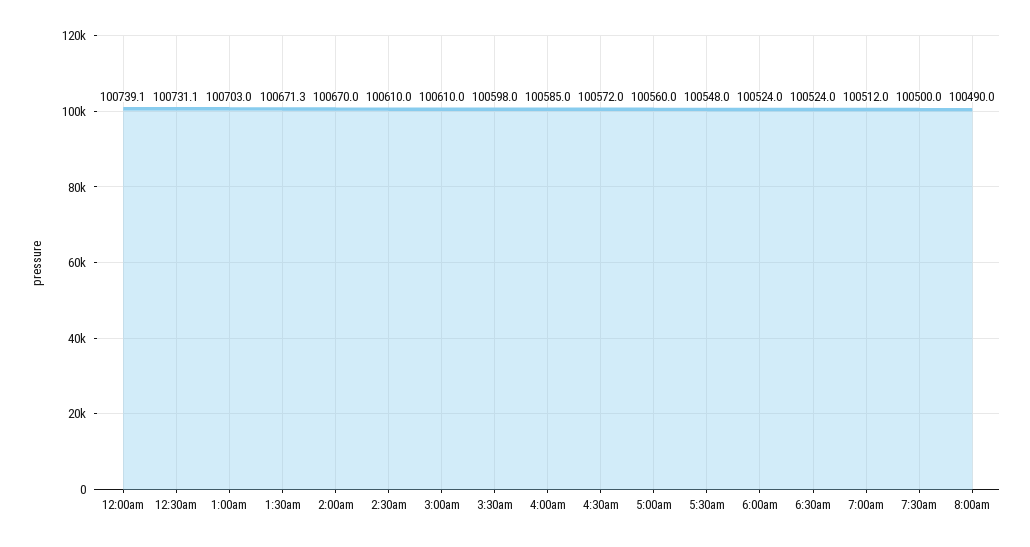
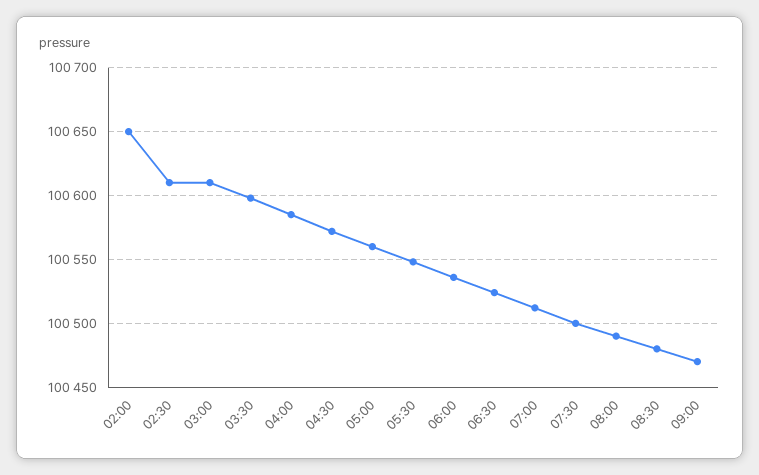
12:00am: 100739.1 -> none
12:30am: 100731.1 -> none
1:00am: 100703 -> none
1:30am: 100671.3 -> none
2:00am: 100670 -> 100650
6:00am: 100524 -> 100535
08:30: none -> 100480
09:00: none -> 100470

